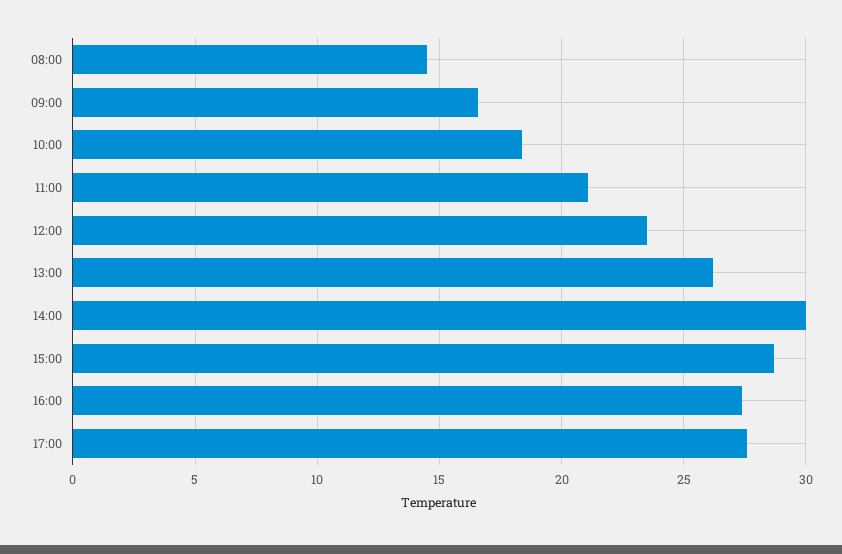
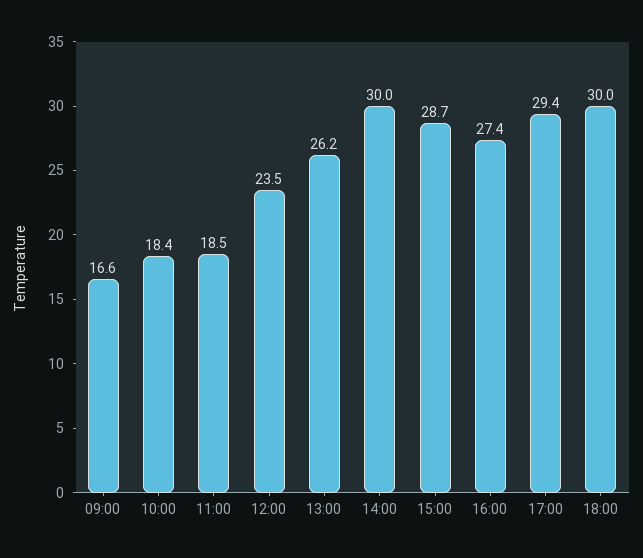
08:00: 14.5 -> none
11:00: 21 -> 18.5
17:00: 27.5 -> 29.4
18:00: none -> 30

